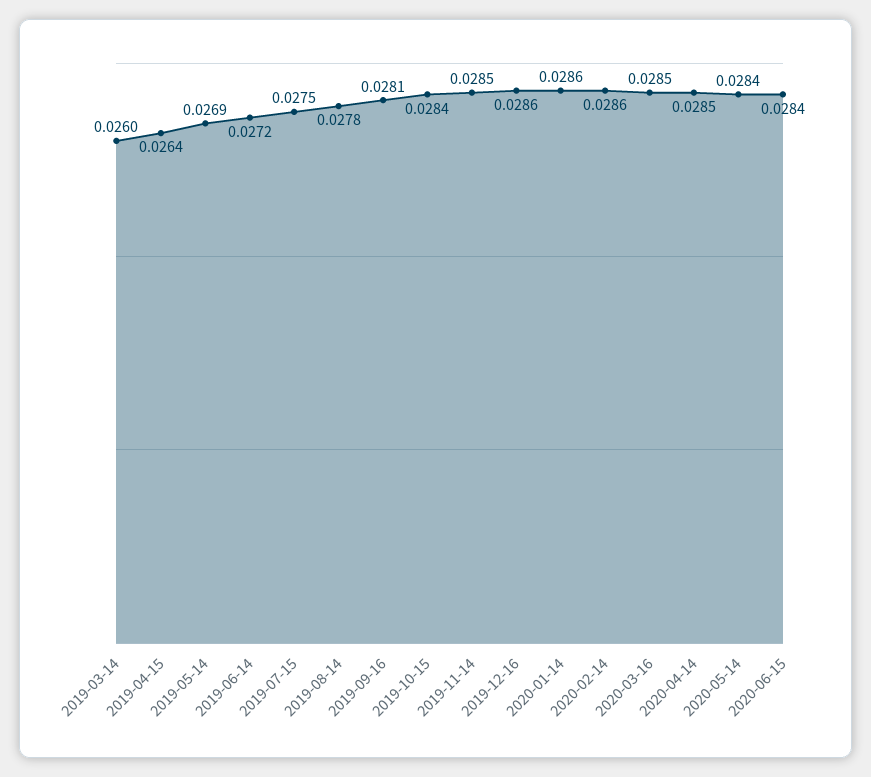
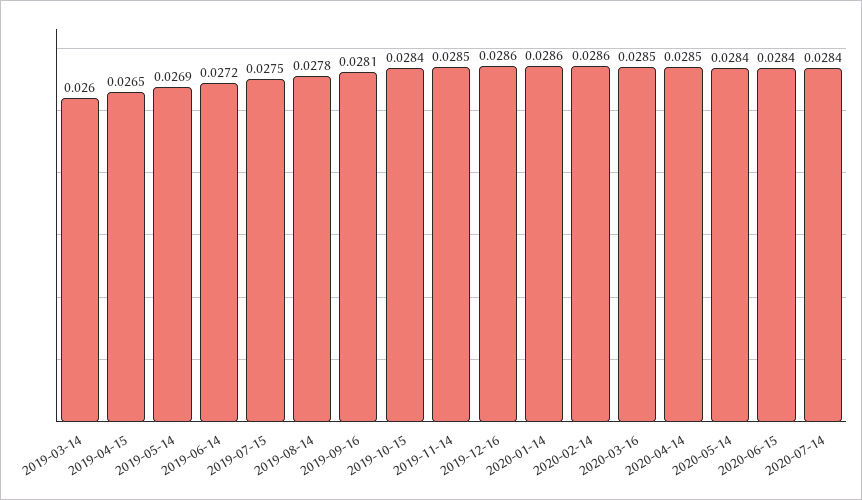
2019-04-15: 0.0264 -> 0.0265
2020-07-14: none -> 0.0284

